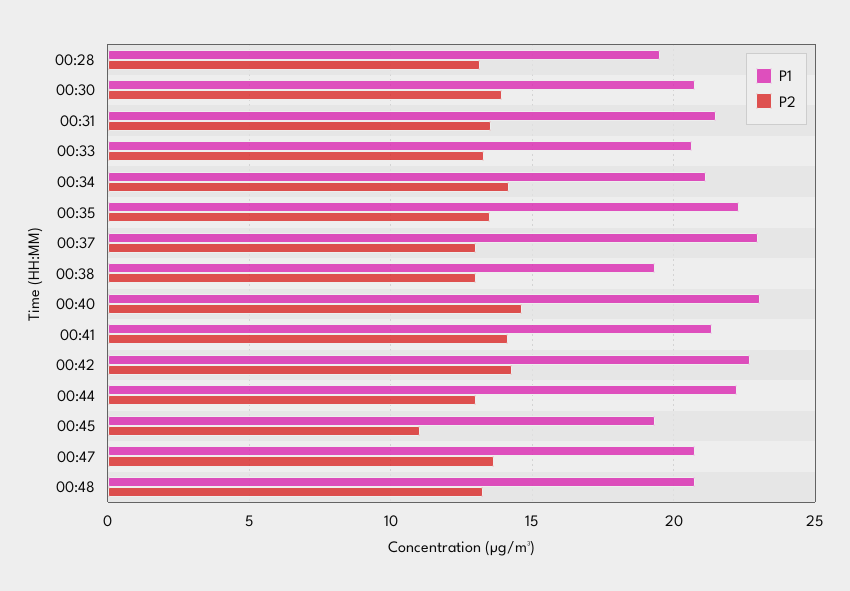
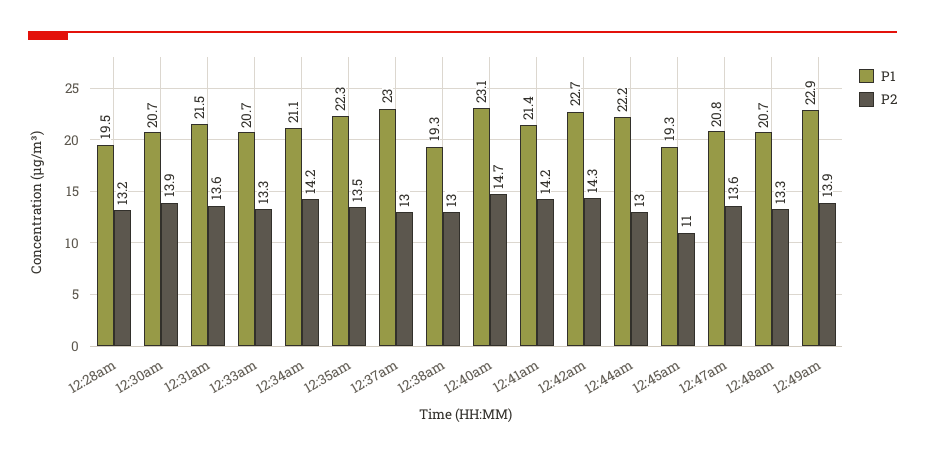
P1, 12:49am: none -> 22.9
P2, 12:49am: none -> 13.9

